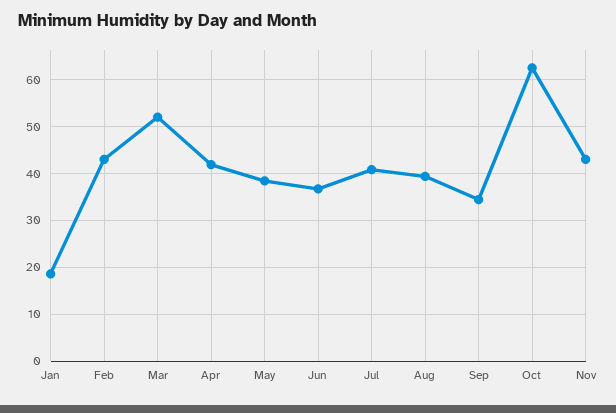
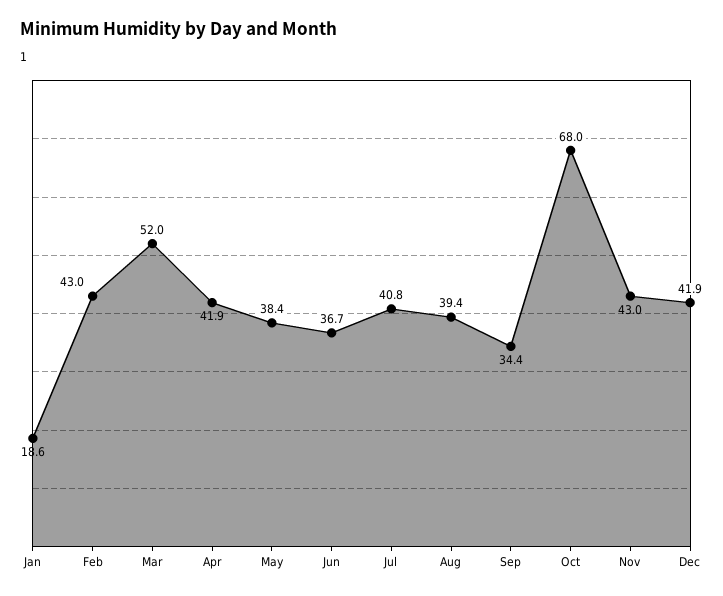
Oct: 62 -> 68
Dec: none -> 41.9

